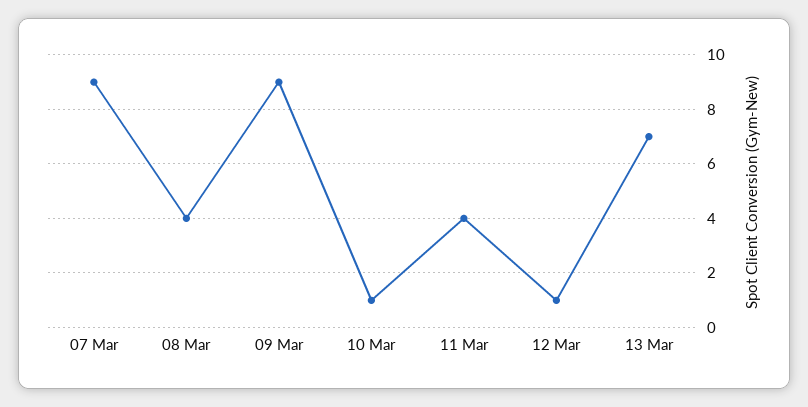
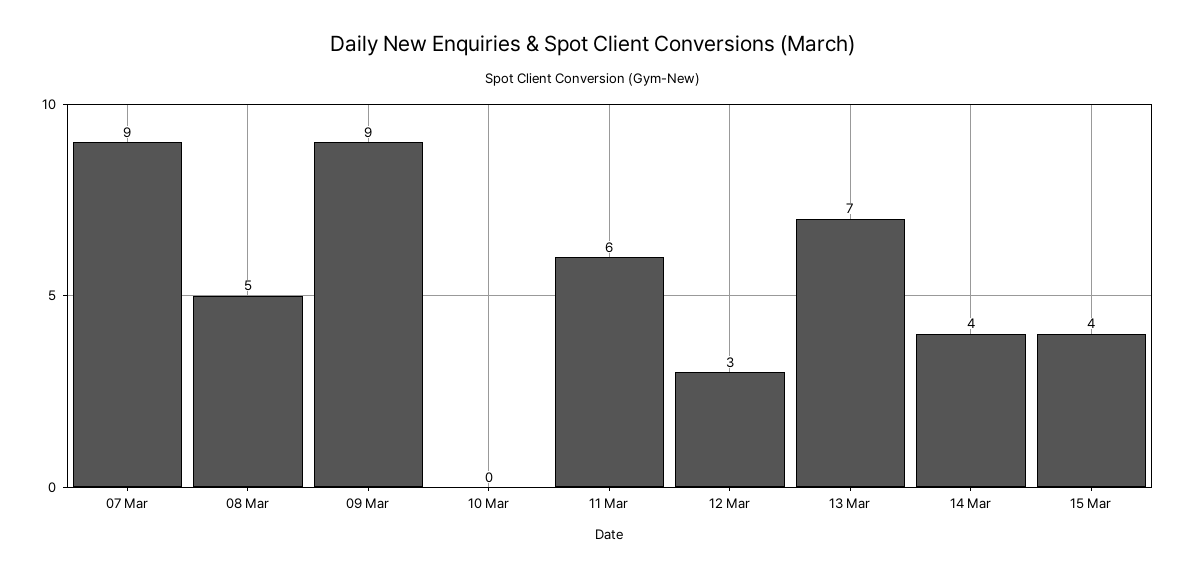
08 Mar: 4 -> 5
10 Mar: 1 -> 0
11 Mar: 4 -> 6
12 Mar: 1 -> 3
14 Mar: none -> 4
15 Mar: none -> 4

